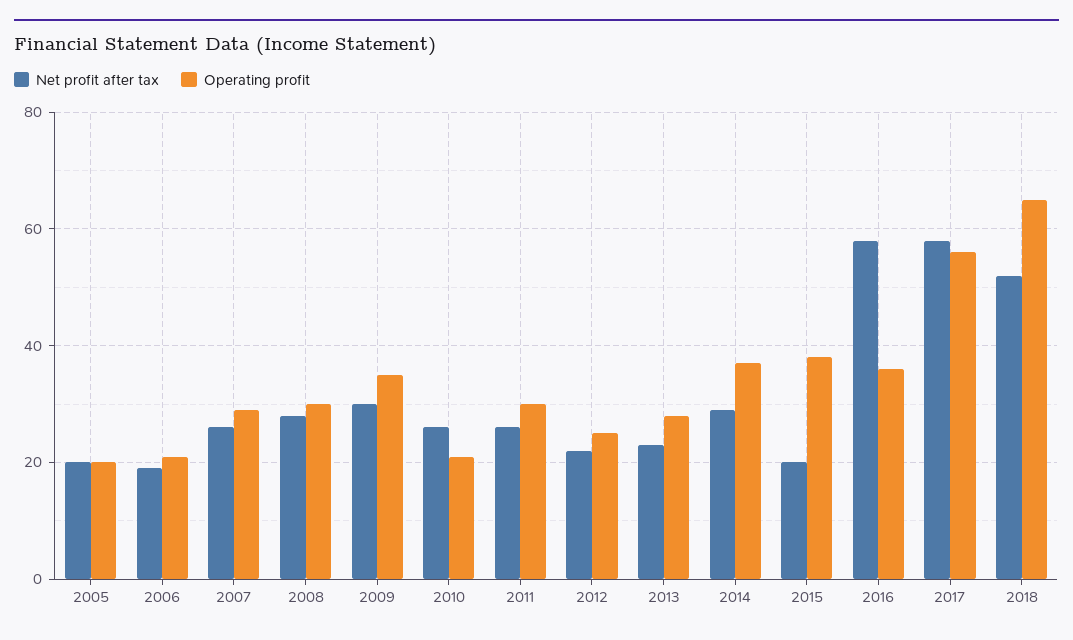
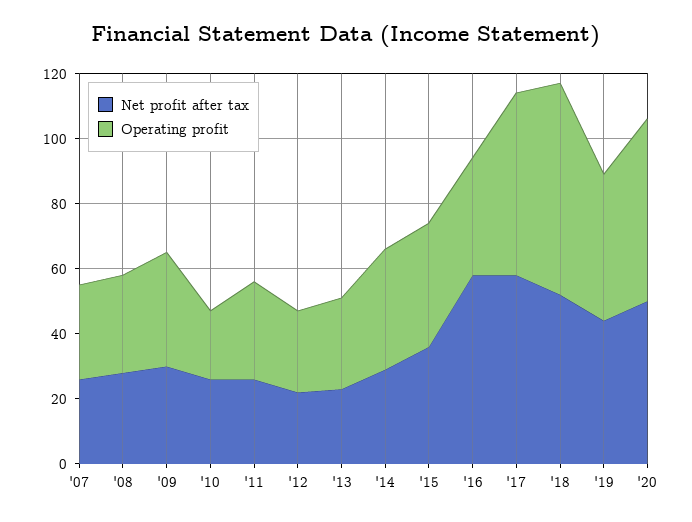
Net profit after tax, 2005: 20 -> none
Operating profit, 2005: 20 -> none
Net profit after tax, 2006: 20 -> none
Operating profit, 2006: 20 -> none
Net profit after tax, 2015: 20 -> 35
Net profit after tax, '19: none -> 45
Operating profit, '19: none -> 45
Net profit after tax, '20: none -> 50
Operating profit, '20: none -> 55

